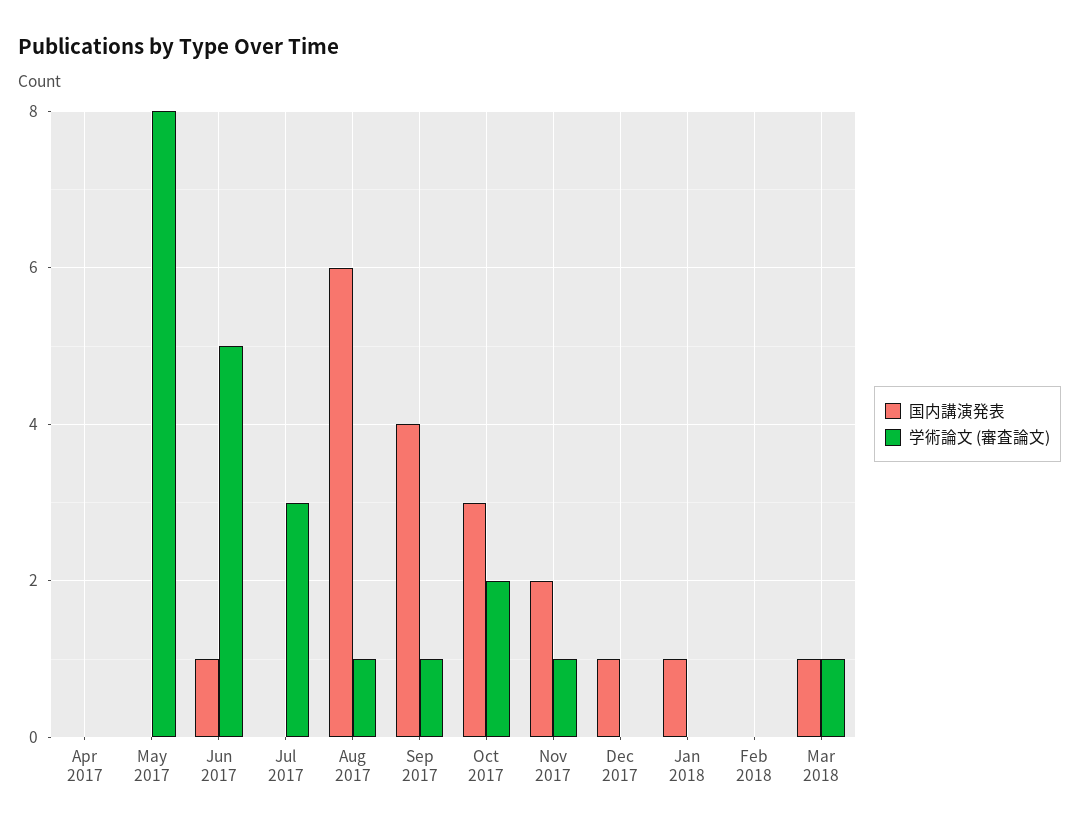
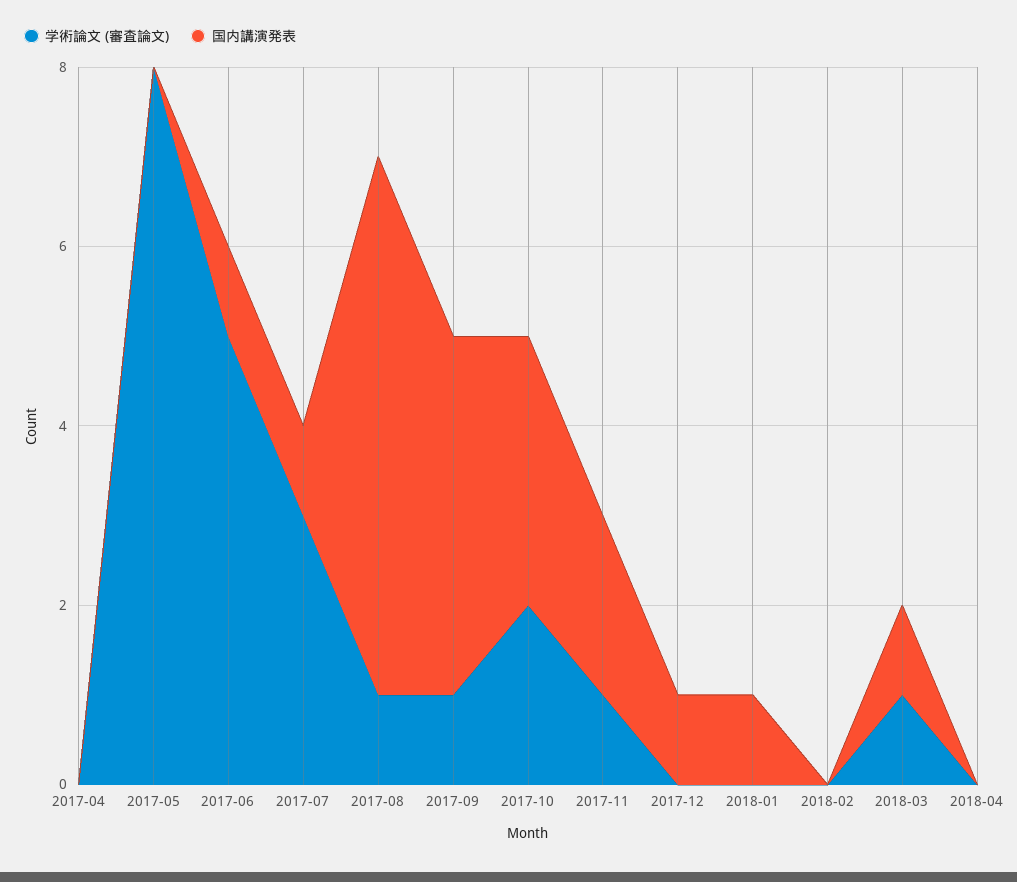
国内講演発表, Jul 2017: 0 -> 1
学術論文 (審査論文), 2018-04: none -> 0
国内講演発表, 2018-04: none -> 0

